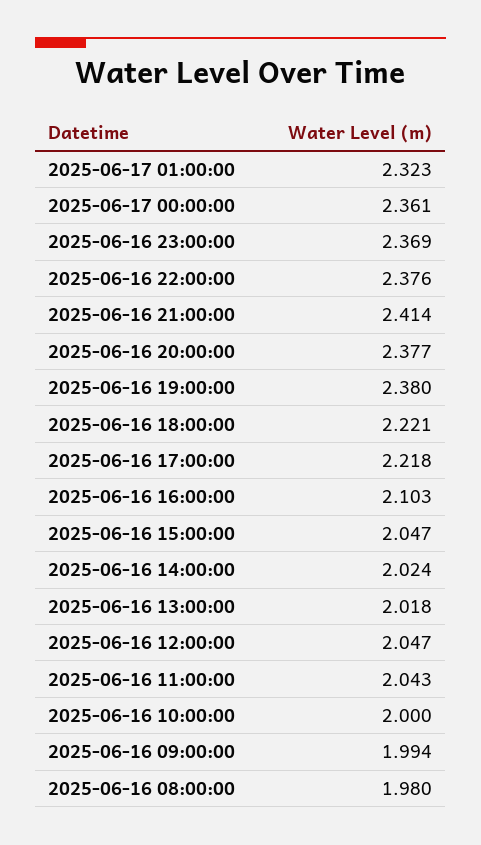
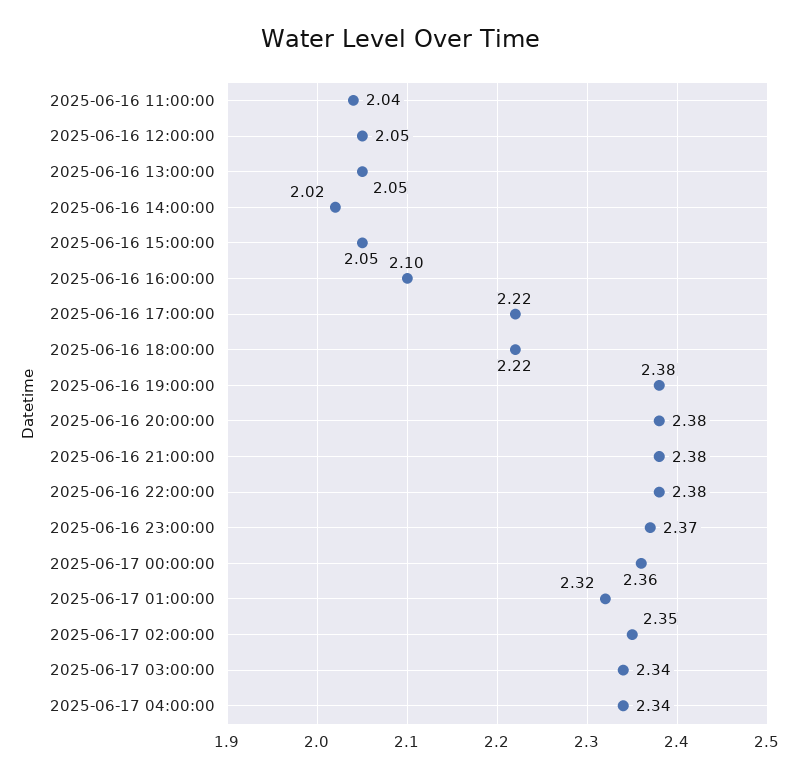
2025-06-16 21:00:00: 2.414 -> 2.38
2025-06-16 13:00:00: 2.018 -> 2.05
2025-06-16 10:00:00: 2 -> none
2025-06-16 09:00:00: 1.994 -> none
2025-06-16 08:00:00: 1.98 -> none
2025-06-17 02:00:00: none -> 2.35
2025-06-17 03:00:00: none -> 2.34
2025-06-17 04:00:00: none -> 2.34

